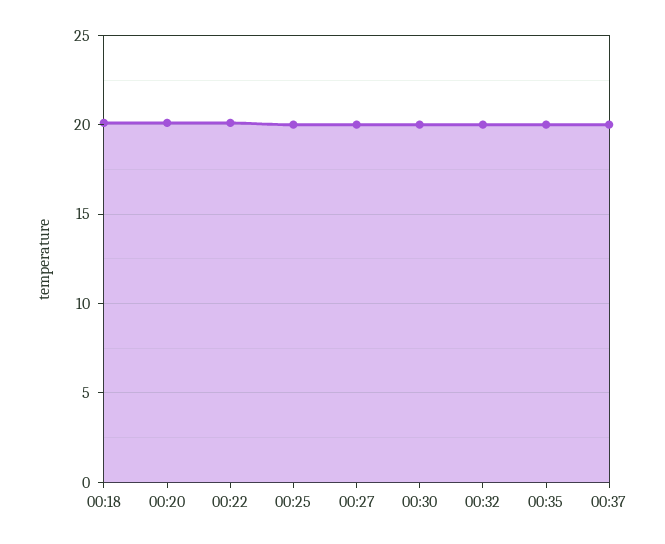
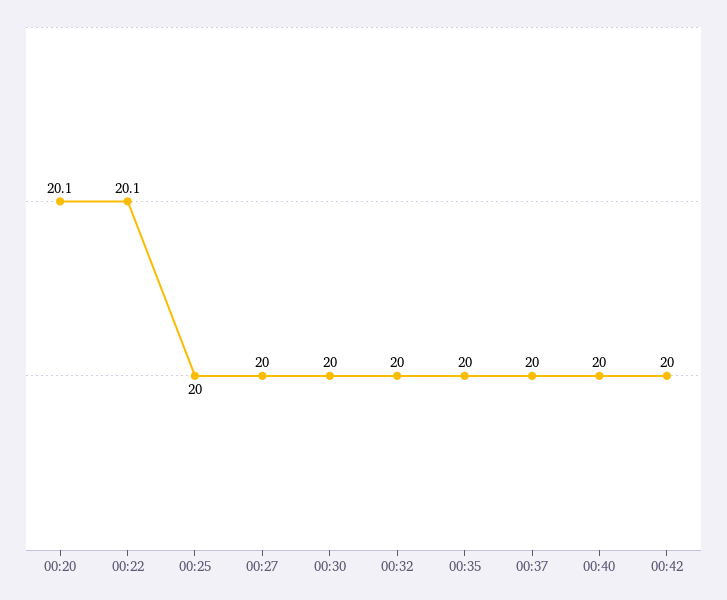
00:18: 20 -> none
00:40: none -> 20
00:42: none -> 20

